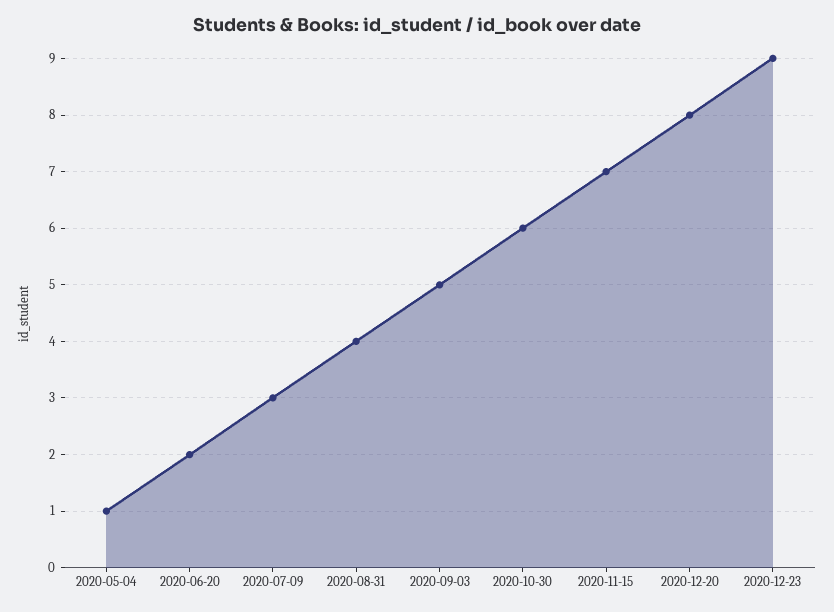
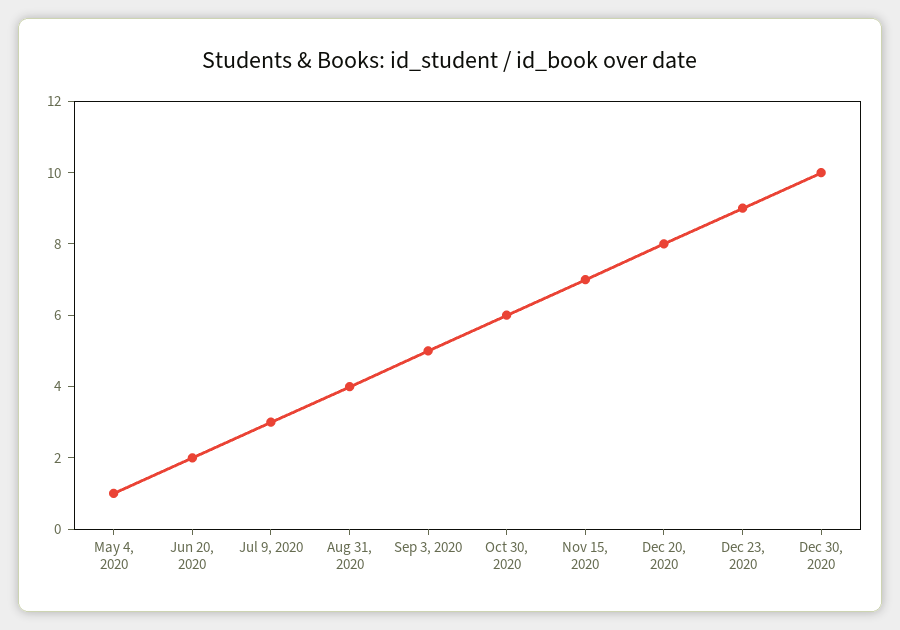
Dec 30, 2020: none -> 10

